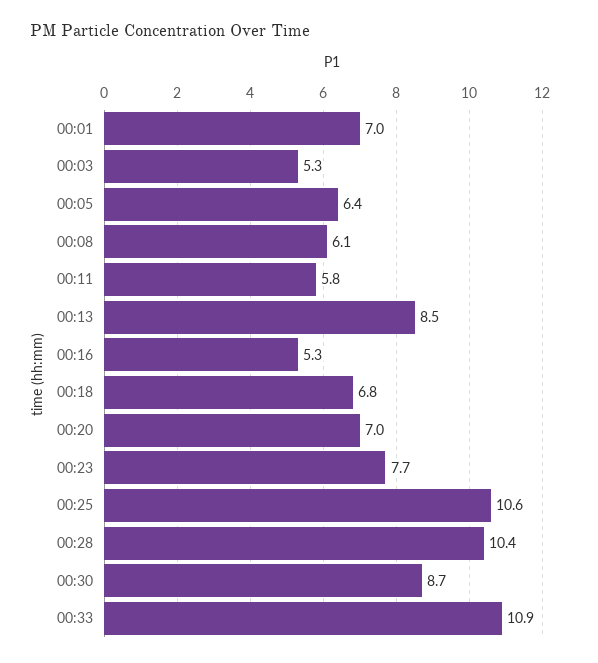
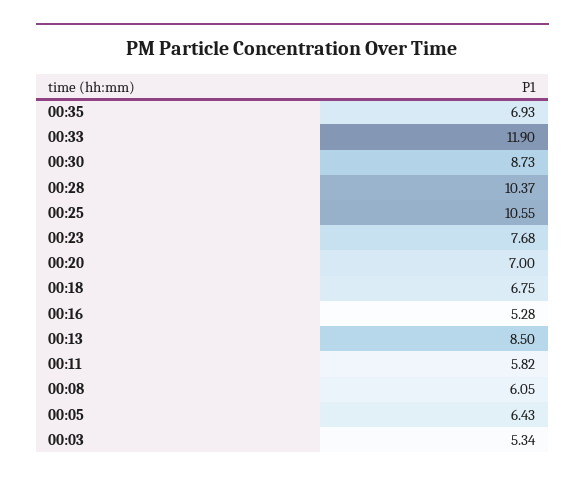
00:01: 7 -> none
00:33: 10.9 -> 11.9
00:35: none -> 6.93

